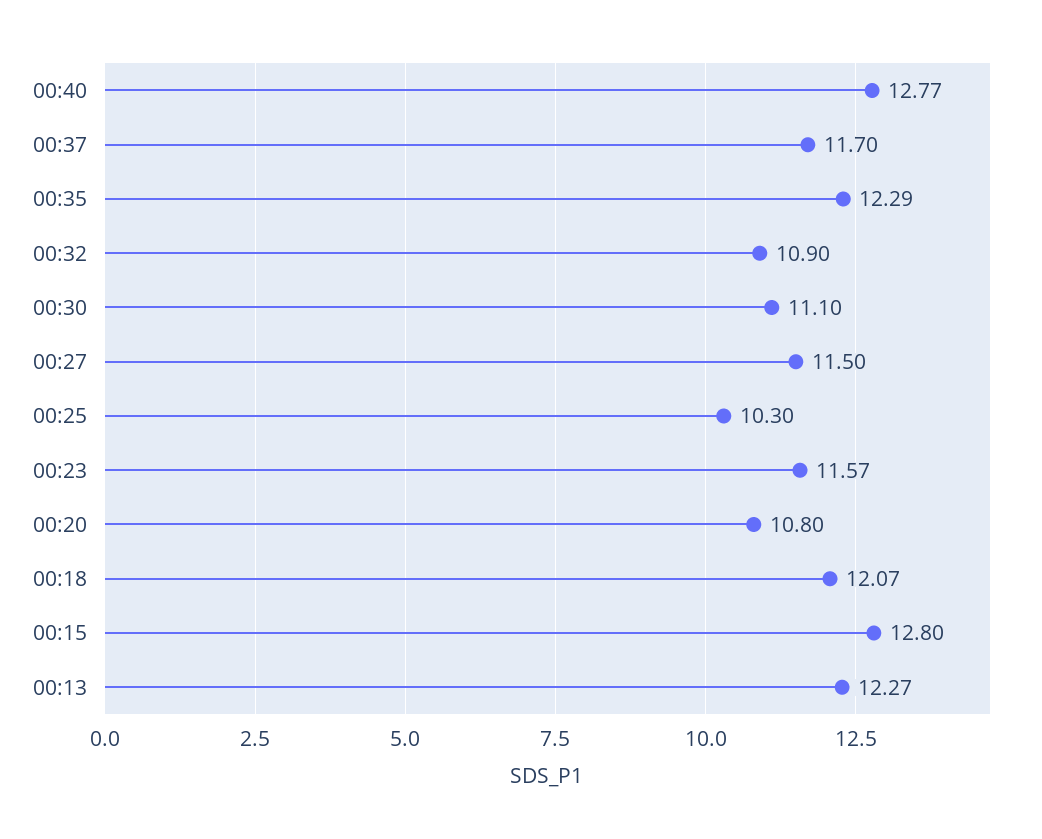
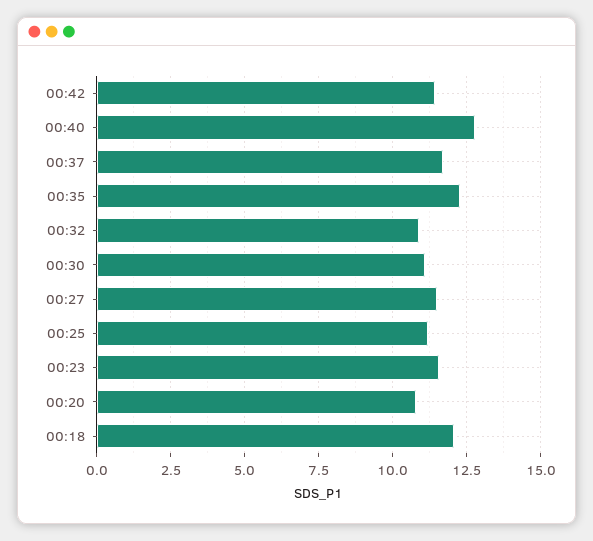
00:25: 10.3 -> 11.25
00:15: 12.8 -> none
00:13: 12.27 -> none
00:42: none -> 11.5

